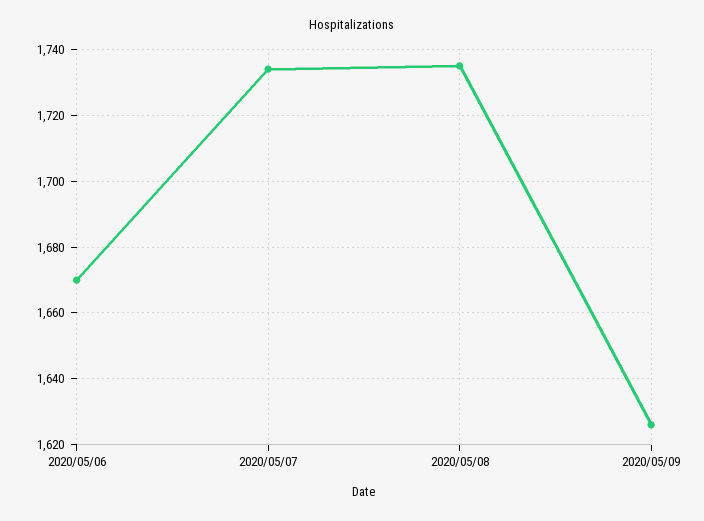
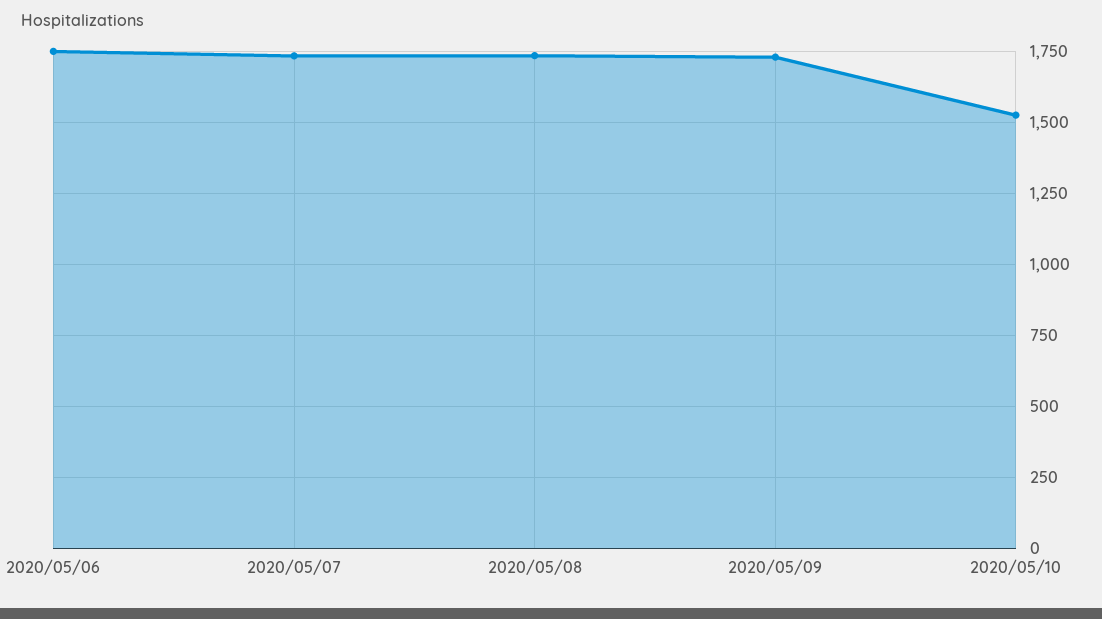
2020/05/06: 1670 -> 1750
2020/05/09: 1625 -> 1725
2020/05/10: none -> 1525

